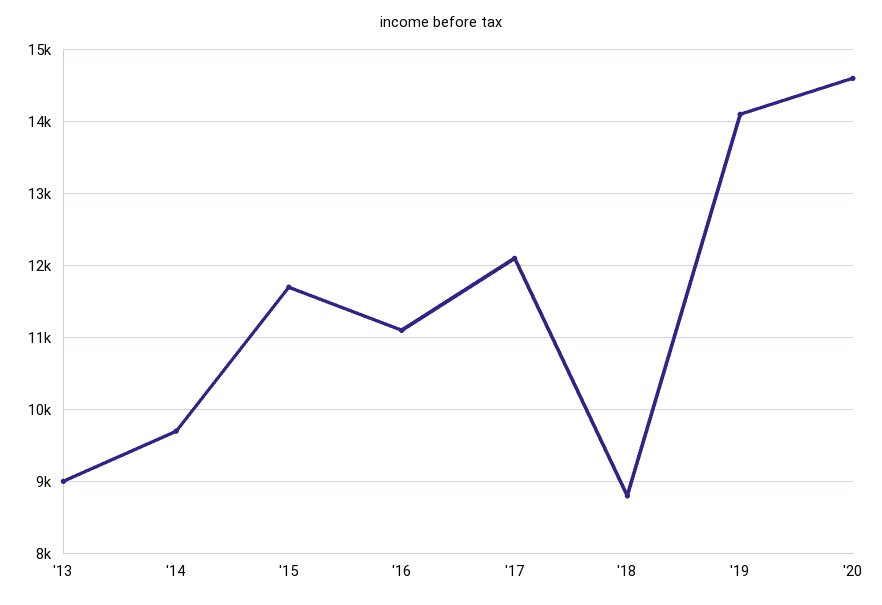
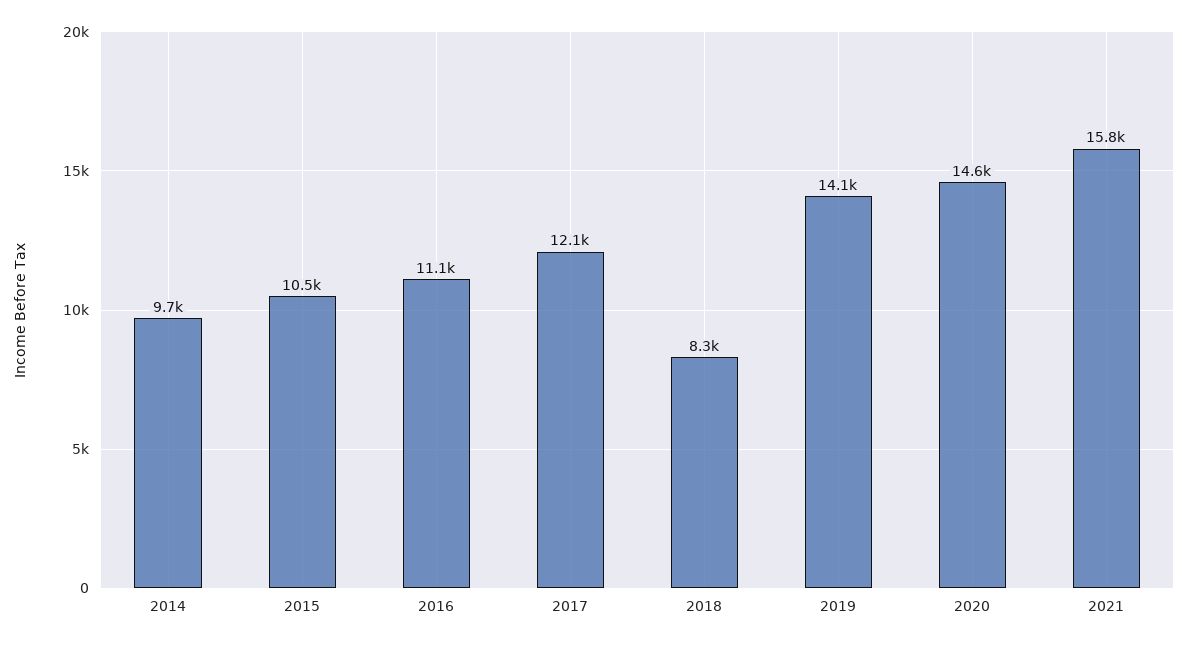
'13: 9000 -> none
'15: 11700 -> 10500
'18: 8800 -> 8300
2021: none -> 15800

